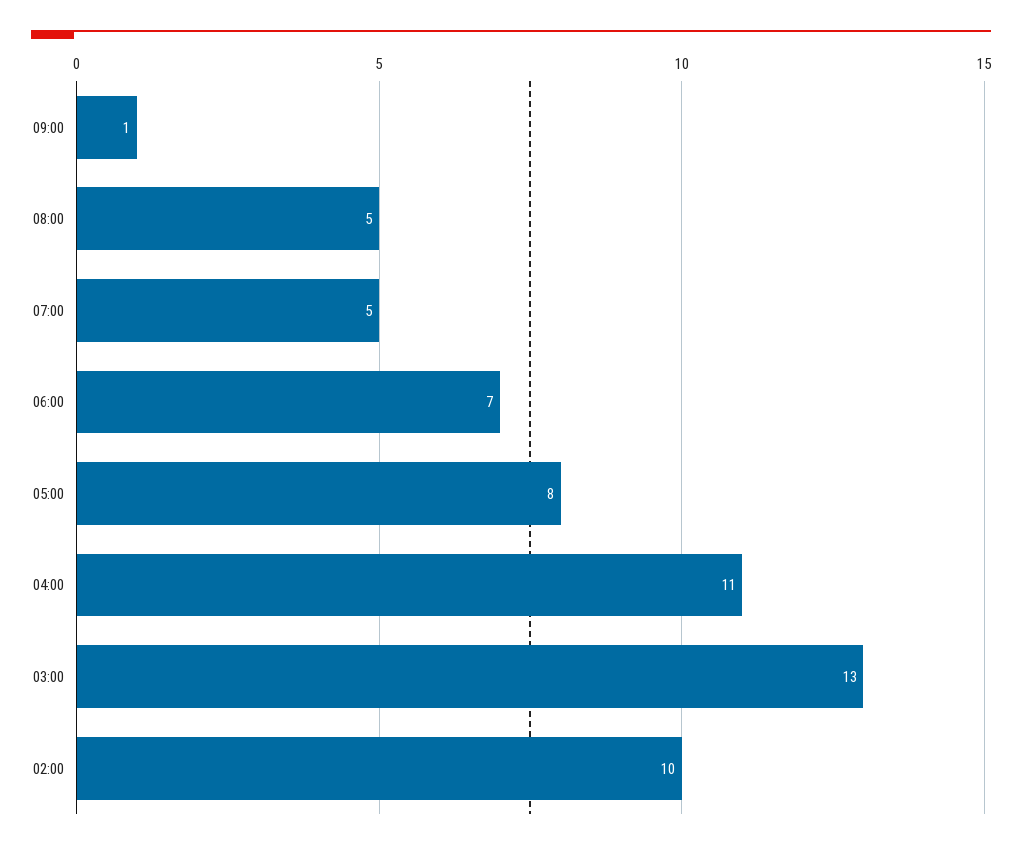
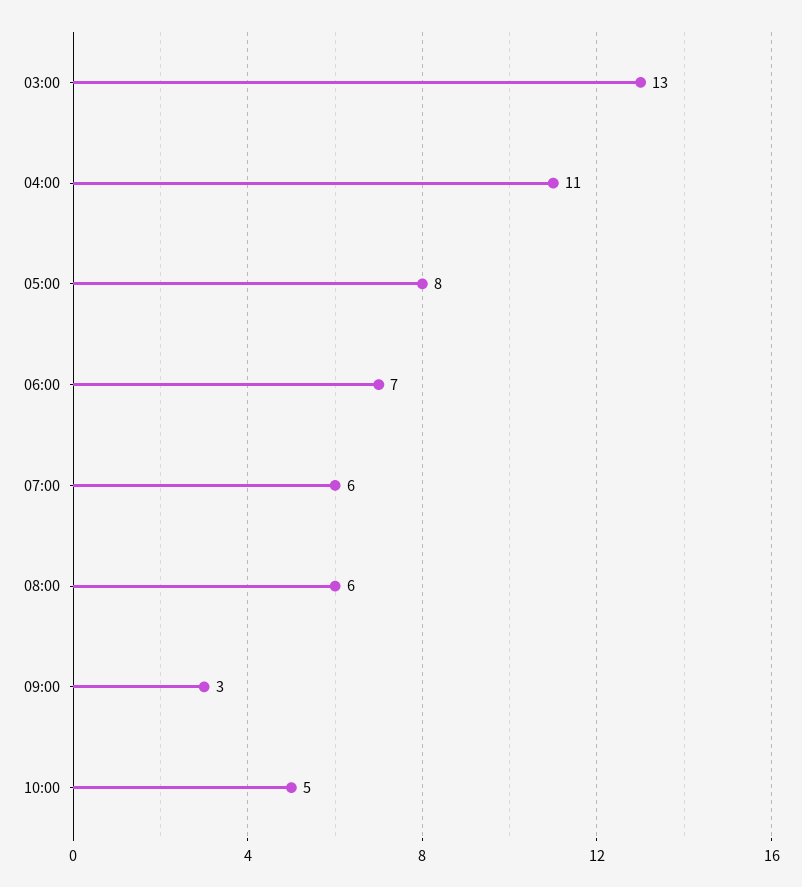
09:00: 1 -> 3
08:00: 5 -> 6
07:00: 5 -> 6
02:00: 10 -> none
10:00: none -> 5

